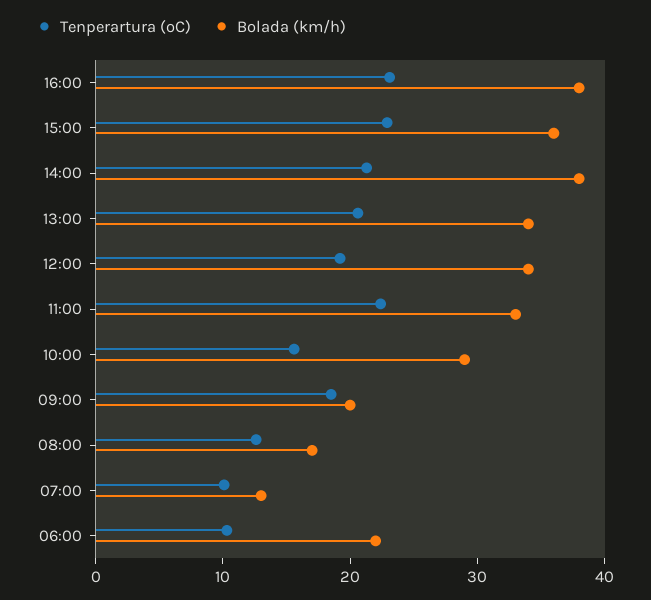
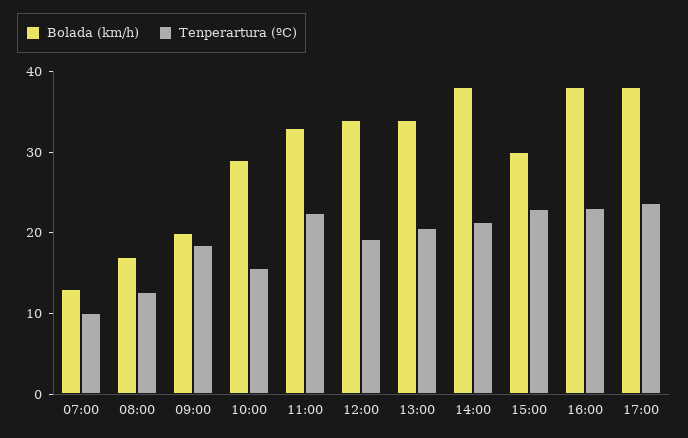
Bolada (km/h), 15:00: 36 -> 30
Tenperartura (ºC), 06:00: 10 -> none
Bolada (km/h), 06:00: 22 -> none
Bolada (km/h), 17:00: none -> 38
Tenperartura (ºC), 17:00: none -> 24

